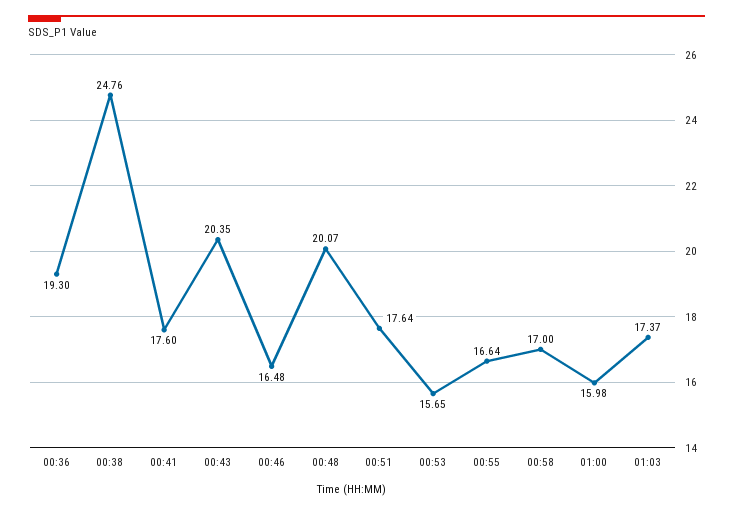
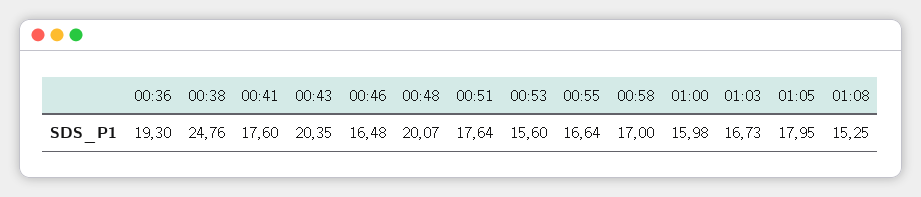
00:53: 15.65 -> 15.6
01:03: 17.37 -> 16.73
01:05: none -> 17.95
01:08: none -> 15.25

